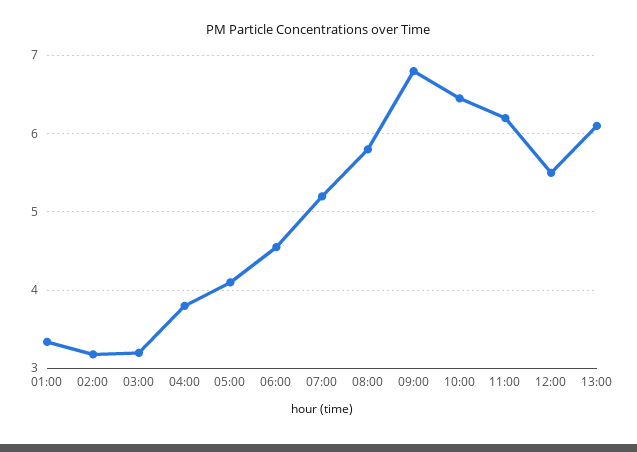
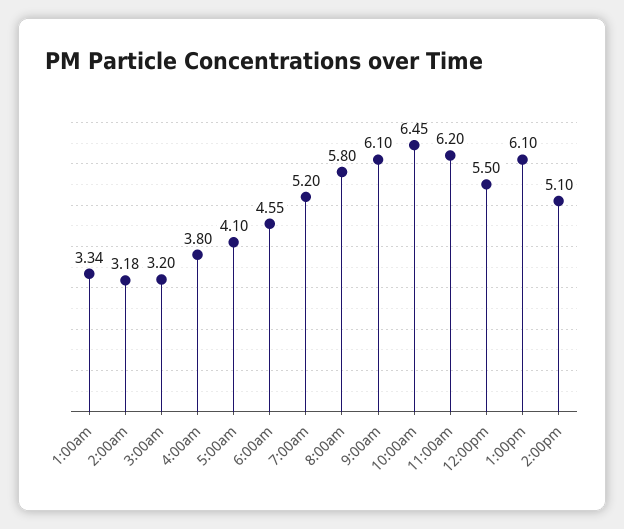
09:00: 6.8 -> 6.1
2:00pm: none -> 5.1

